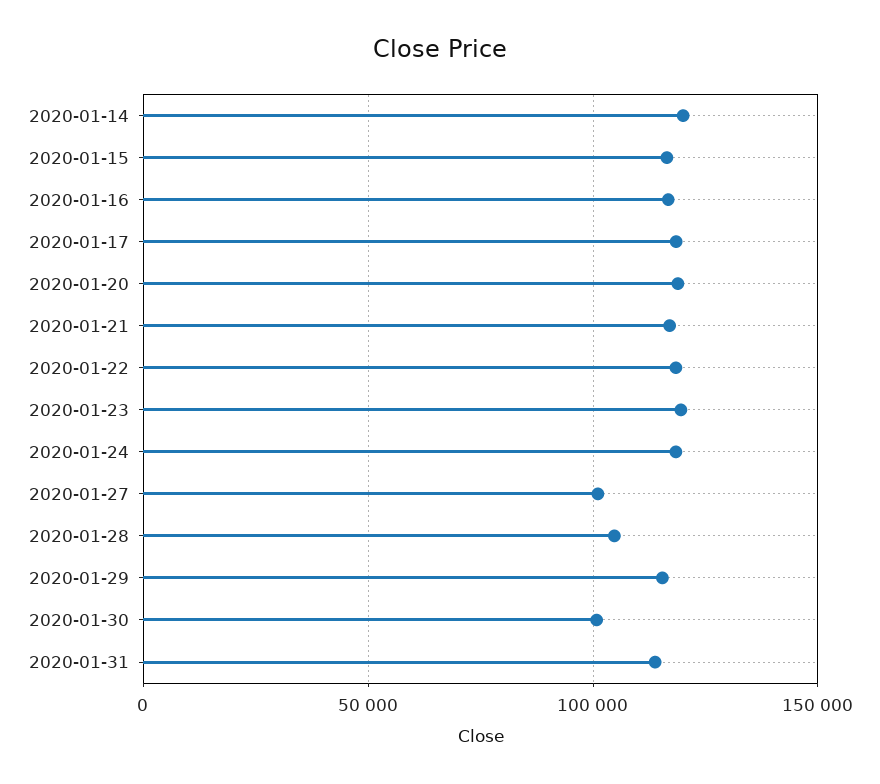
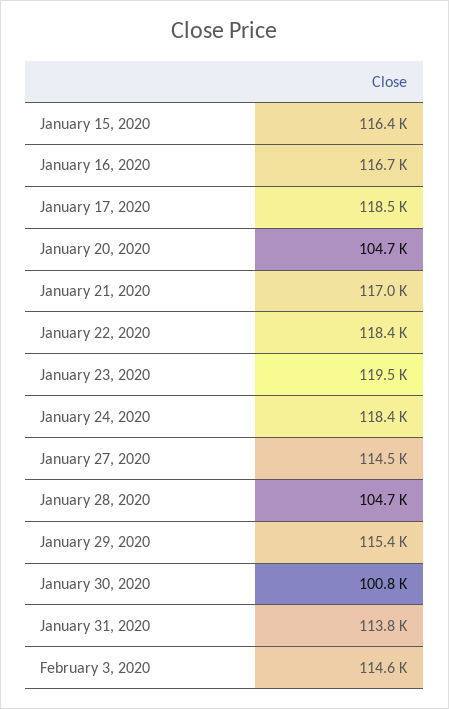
2020-01-14: 120000 -> none
2020-01-20: 120000 -> 104700
2020-01-27: 100000 -> 114500
February 3, 2020: none -> 114600

